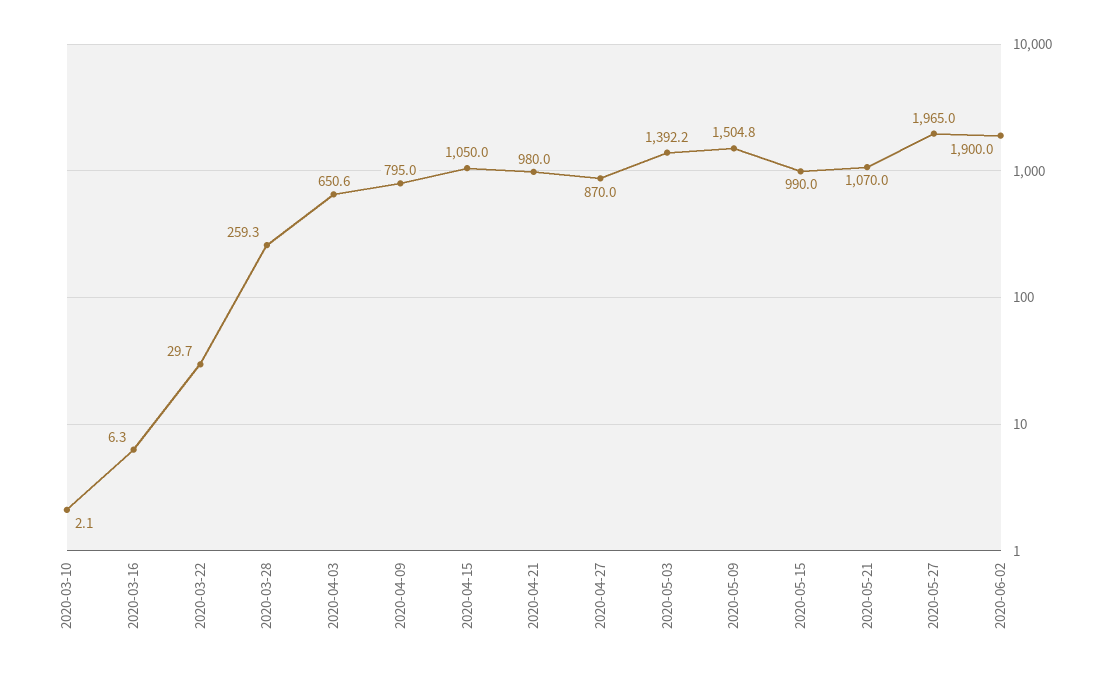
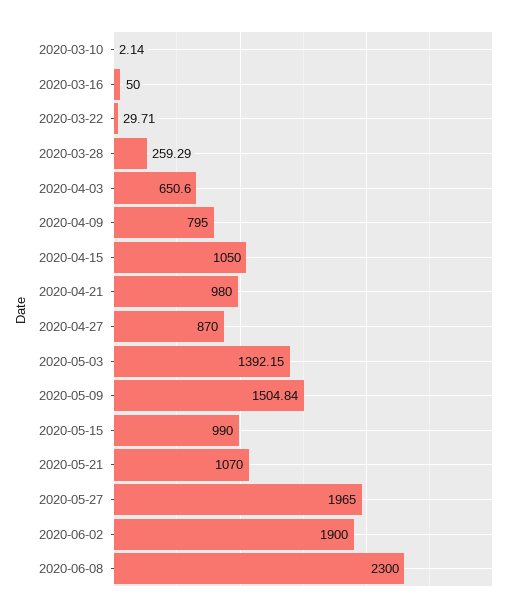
2020-03-16: 6.3 -> 50
2020-06-08: none -> 2300

